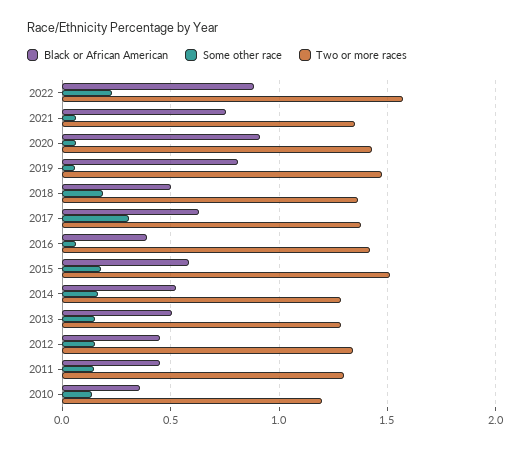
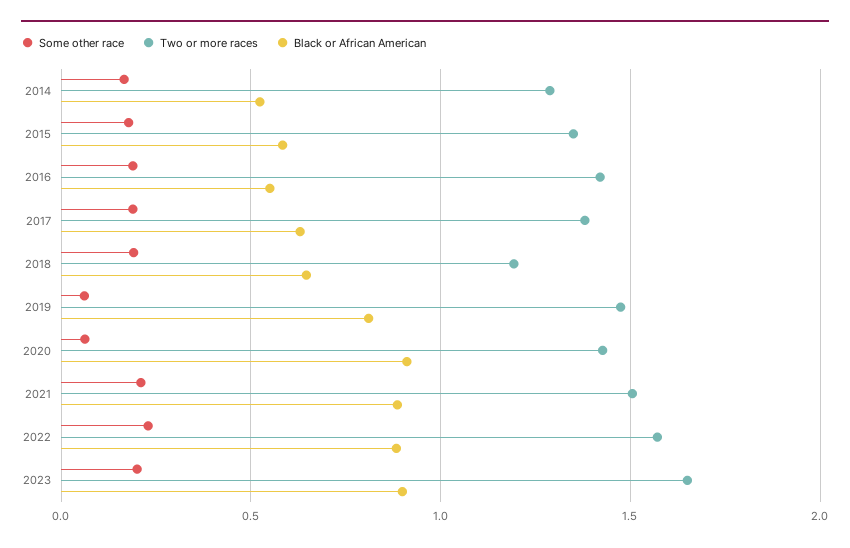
Black or African American, 2021: 0.75 -> 0.9
Some other race, 2021: 0.05 -> 0.2
Two or more races, 2021: 1.35 -> 1.5
Black or African American, 2018: 0.5 -> 0.65
Two or more races, 2018: 1.35 -> 1.2
Some other race, 2017: 0.3 -> 0.2
Black or African American, 2016: 0.4 -> 0.55
Some other race, 2016: 0.05 -> 0.2
Two or more races, 2015: 1.5 -> 1.35
Black or African American, 2013: 0.5 -> none
Some other race, 2013: 0.15 -> none
Two or more races, 2013: 1.3 -> none
Black or African American, 2012: 0.45 -> none
Some other race, 2012: 0.15 -> none
Two or more races, 2012: 1.35 -> none
Black or African American, 2011: 0.45 -> none
Some other race, 2011: 0.15 -> none
Two or more races, 2011: 1.3 -> none
Black or African American, 2010: 0.35 -> none
Some other race, 2010: 0.15 -> none
Two or more races, 2010: 1.2 -> none
Some other race, 2023: none -> 0.2
Two or more races, 2023: none -> 1.65
Black or African American, 2023: none -> 0.9

